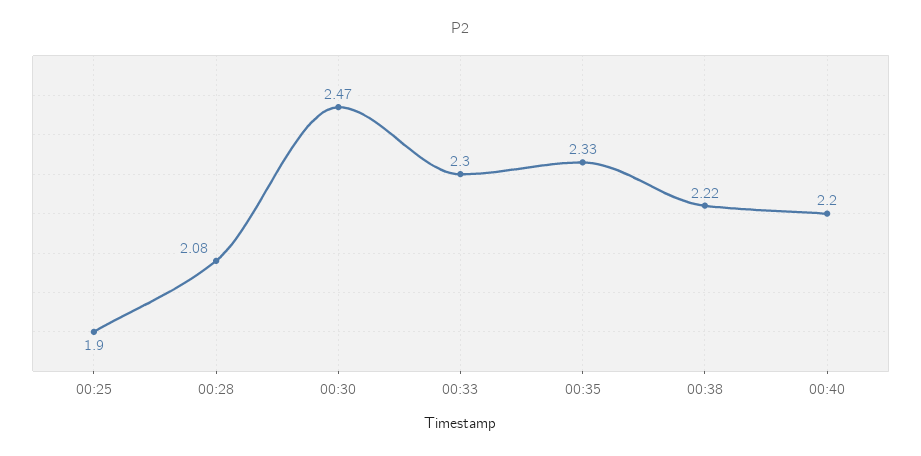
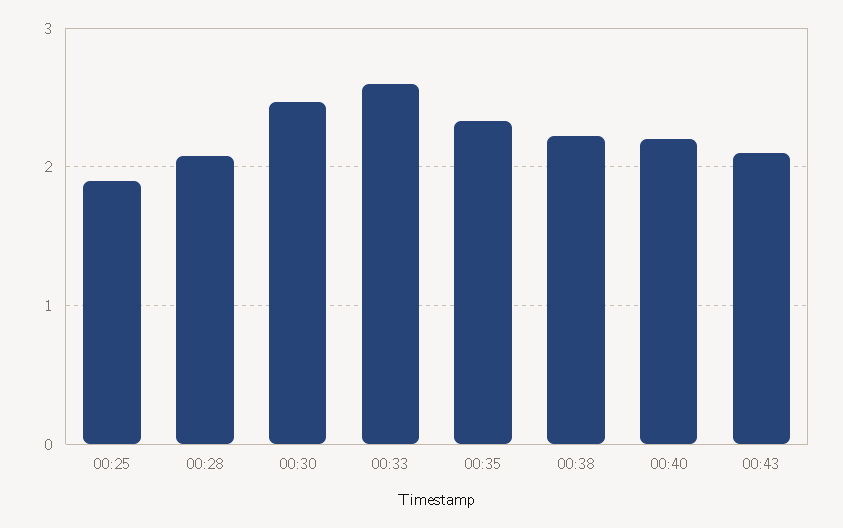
00:33: 2.3 -> 2.6
00:43: none -> 2.1

